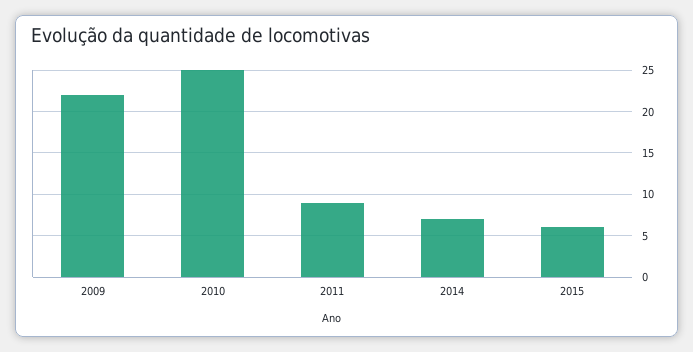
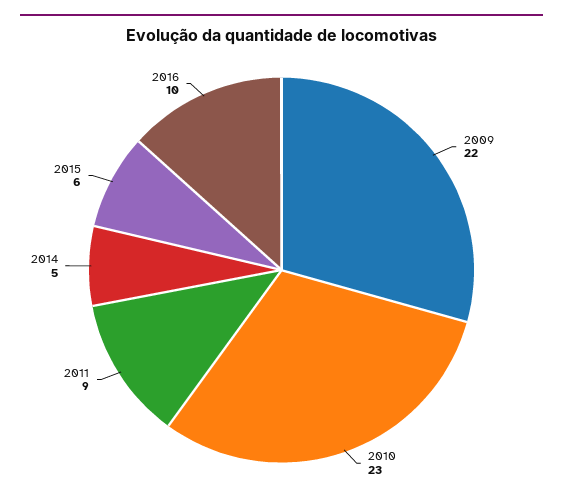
2010: 25 -> 23
2014: 7 -> 5
2016: none -> 10

